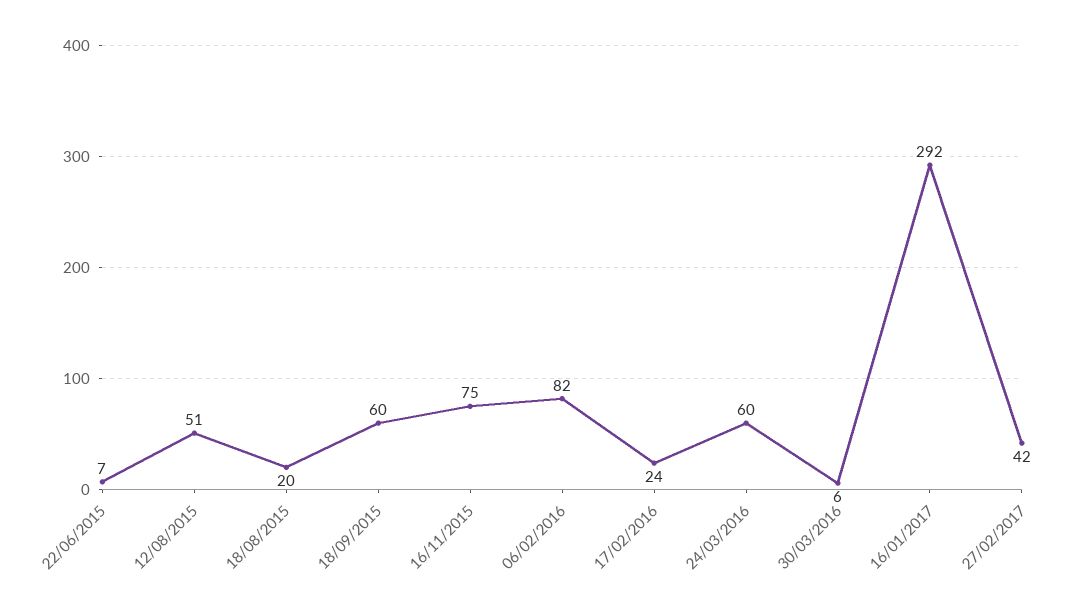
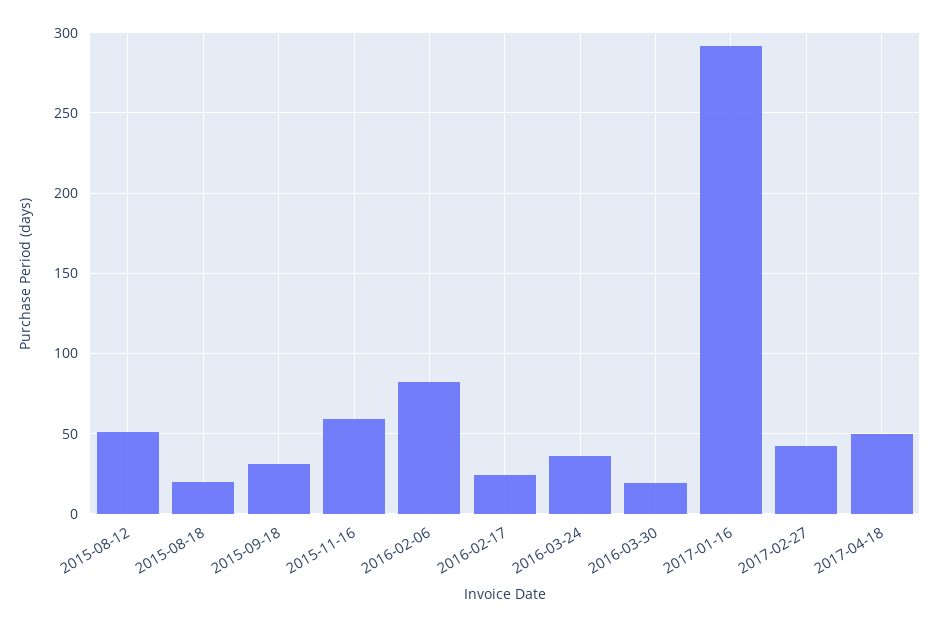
22/06/2015: 7 -> none
18/09/2015: 60 -> 30
16/11/2015: 75 -> 60
24/03/2016: 60 -> 35
30/03/2016: 6 -> 20
2017-04-18: none -> 50

